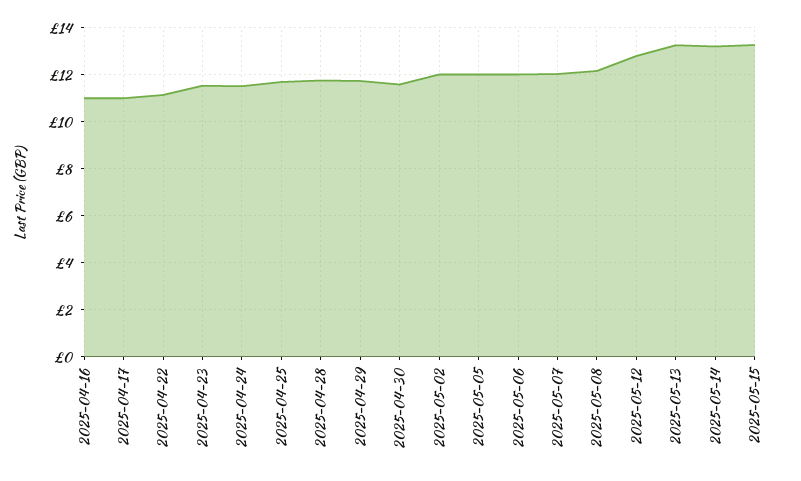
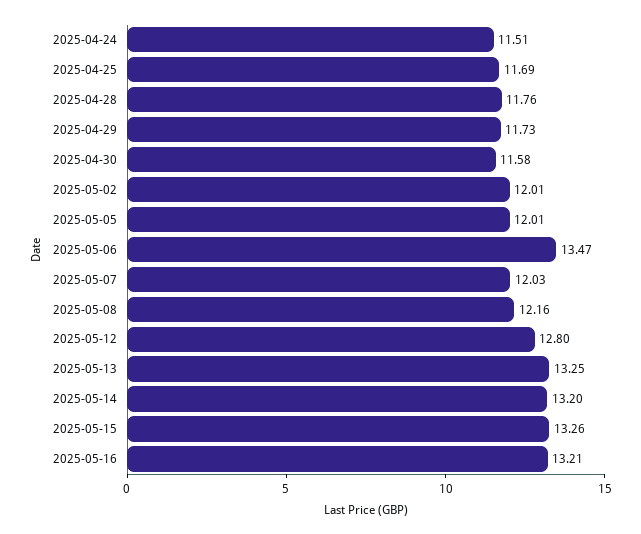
2025-04-16: 11 -> none
2025-04-17: 11 -> none
2025-04-22: 11 -> none
2025-04-23: 11.5 -> none
2025-05-06: 12 -> 13.47
2025-05-16: none -> 13.21

